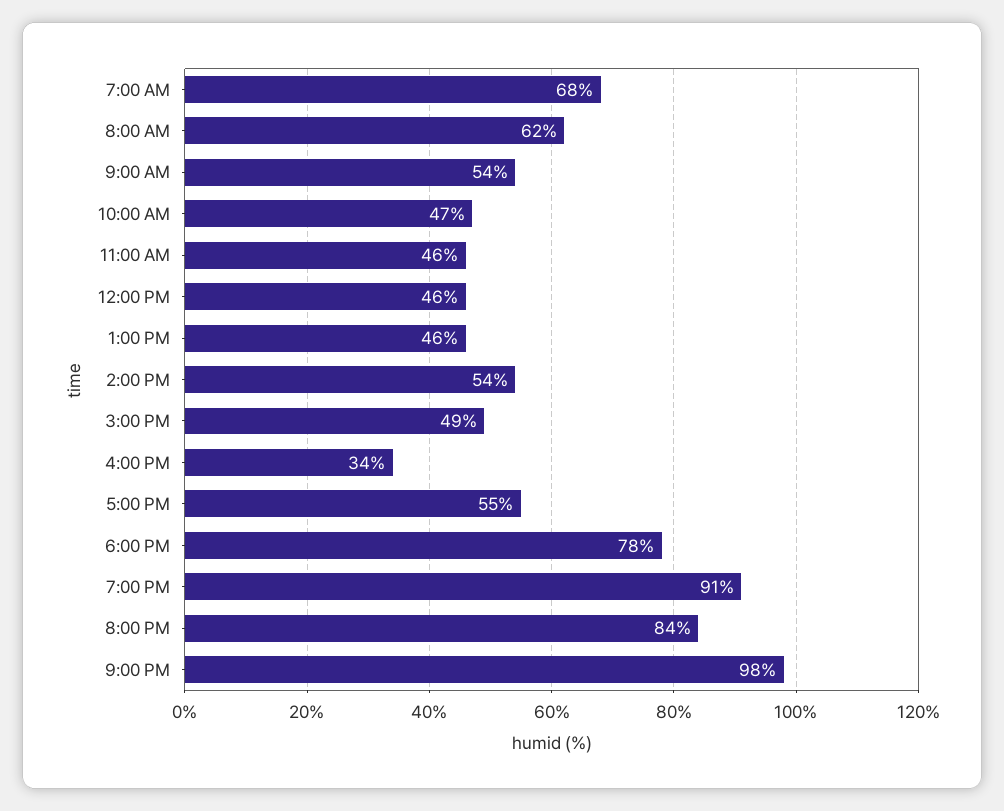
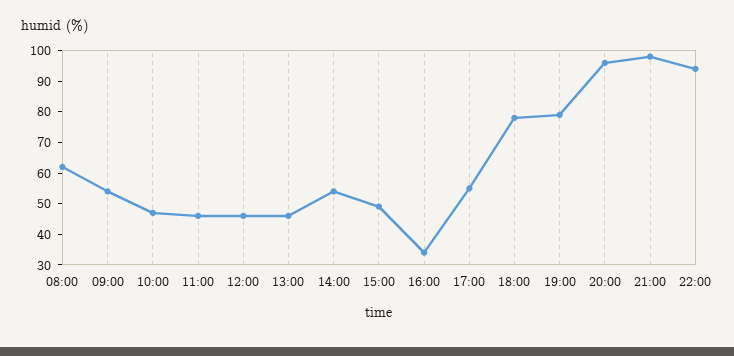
7:00 AM: 68 -> none
7:00 PM: 91 -> 80
8:00 PM: 84 -> 95
22:00: none -> 95

